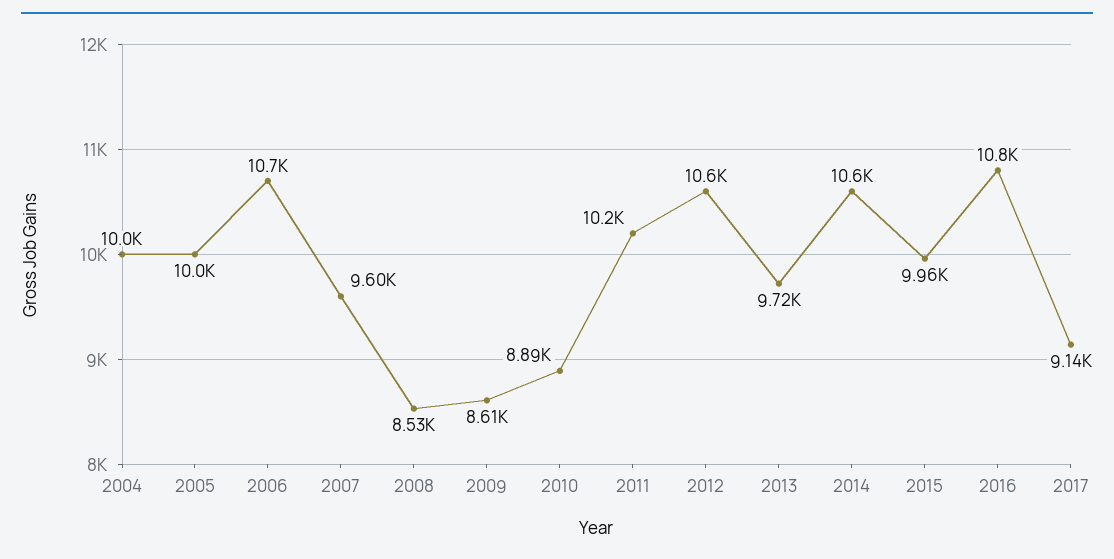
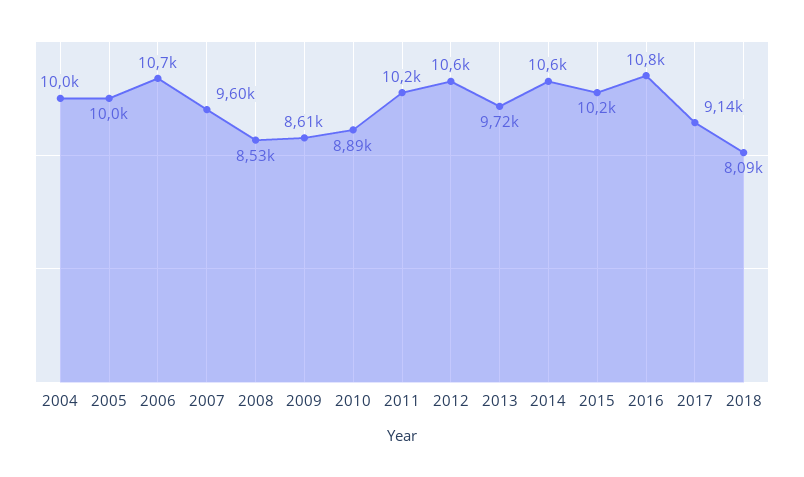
2015: 9960 -> 10200
2018: none -> 8090

